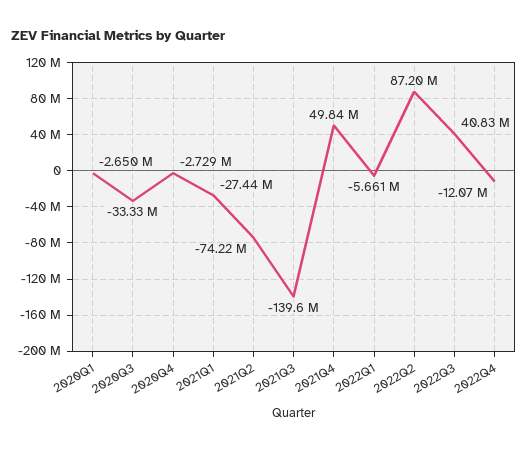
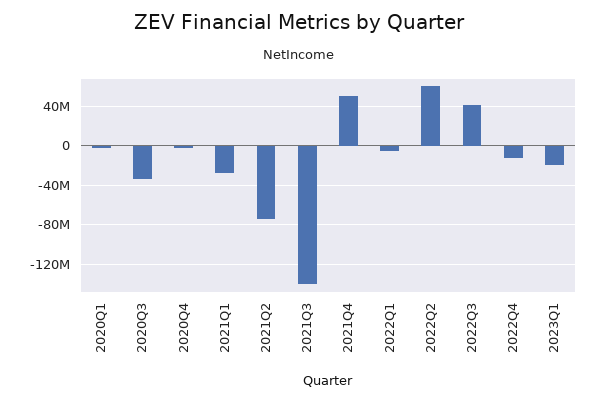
2022Q2: 87200000 -> 60000000
2023Q1: none -> -20000000

